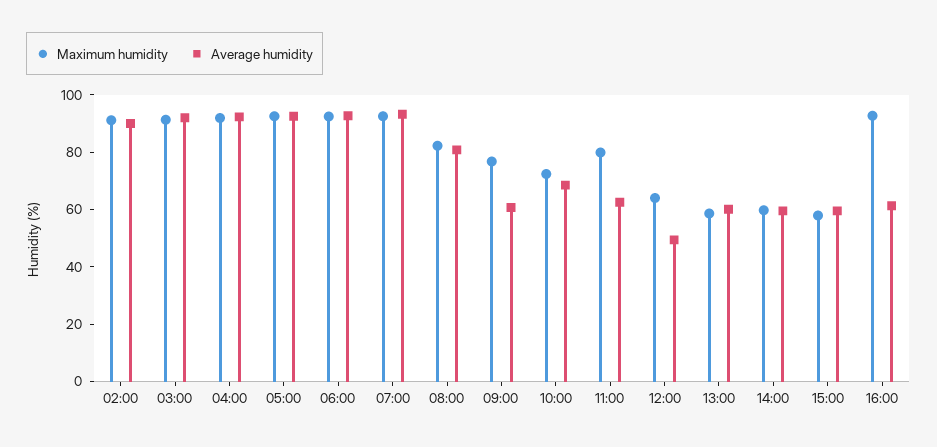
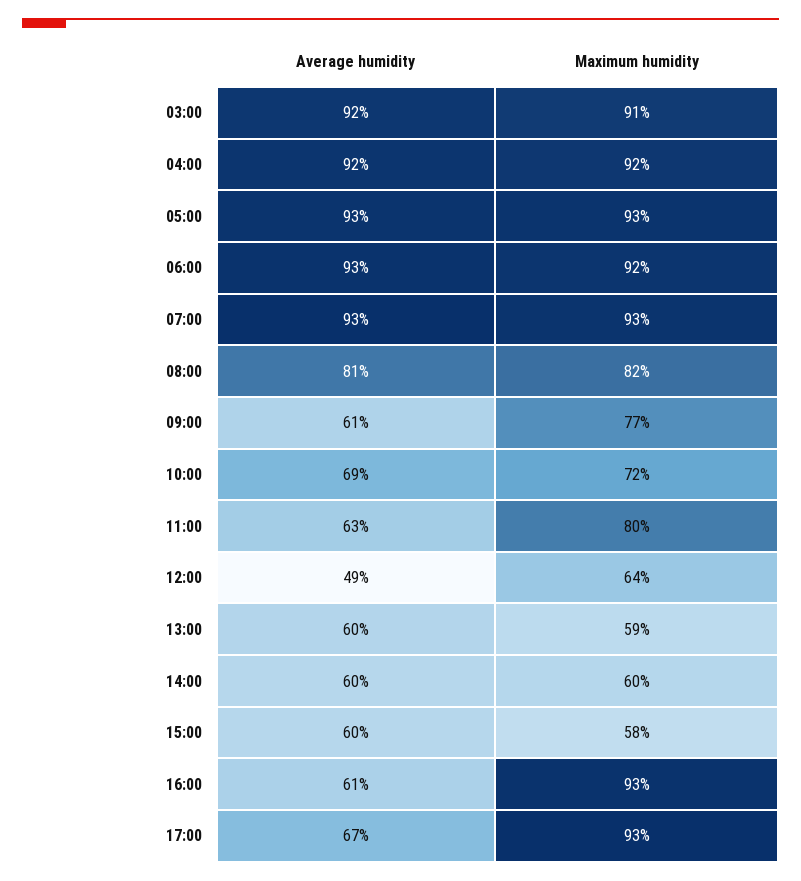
Maximum humidity, 02:00: 90 -> none
Average humidity, 02:00: 90 -> none
Average humidity, 17:00: none -> 67
Maximum humidity, 17:00: none -> 93

